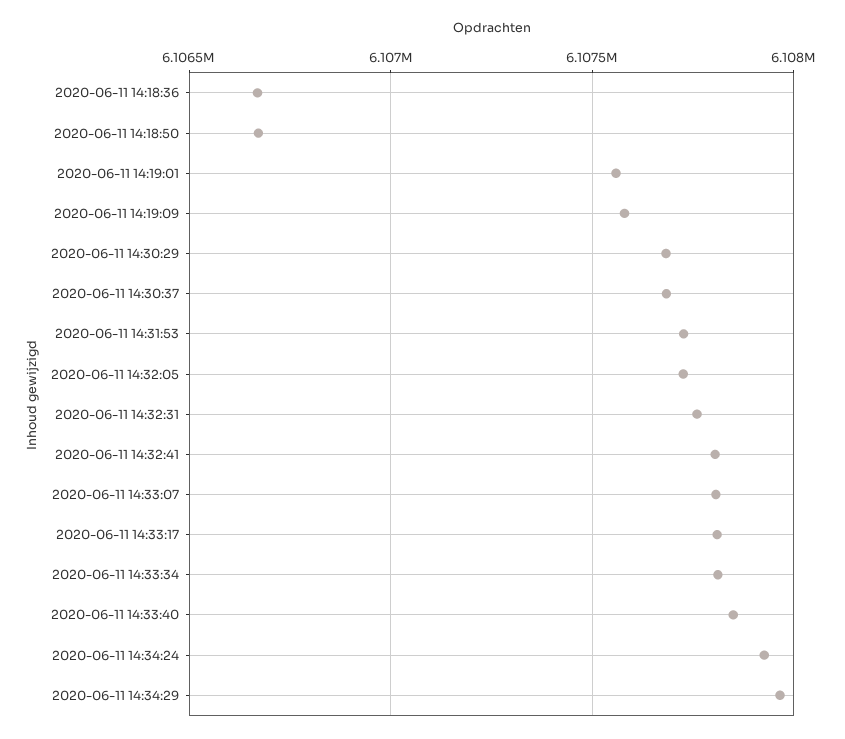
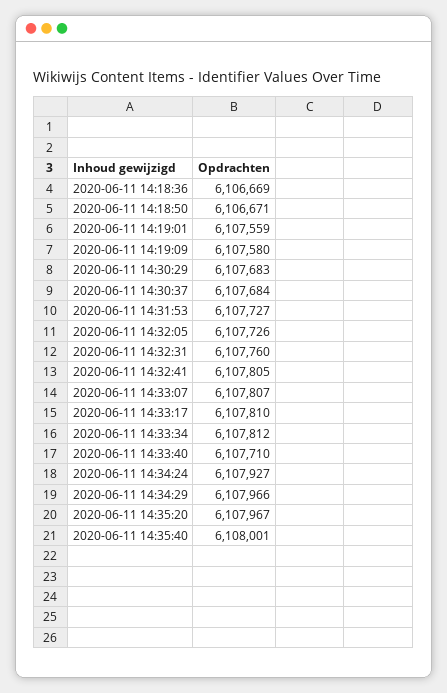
2020-06-11 14:33:40: 6107850 -> 6107710
2020-06-11 14:35:20: none -> 6107967
2020-06-11 14:35:40: none -> 6108001

